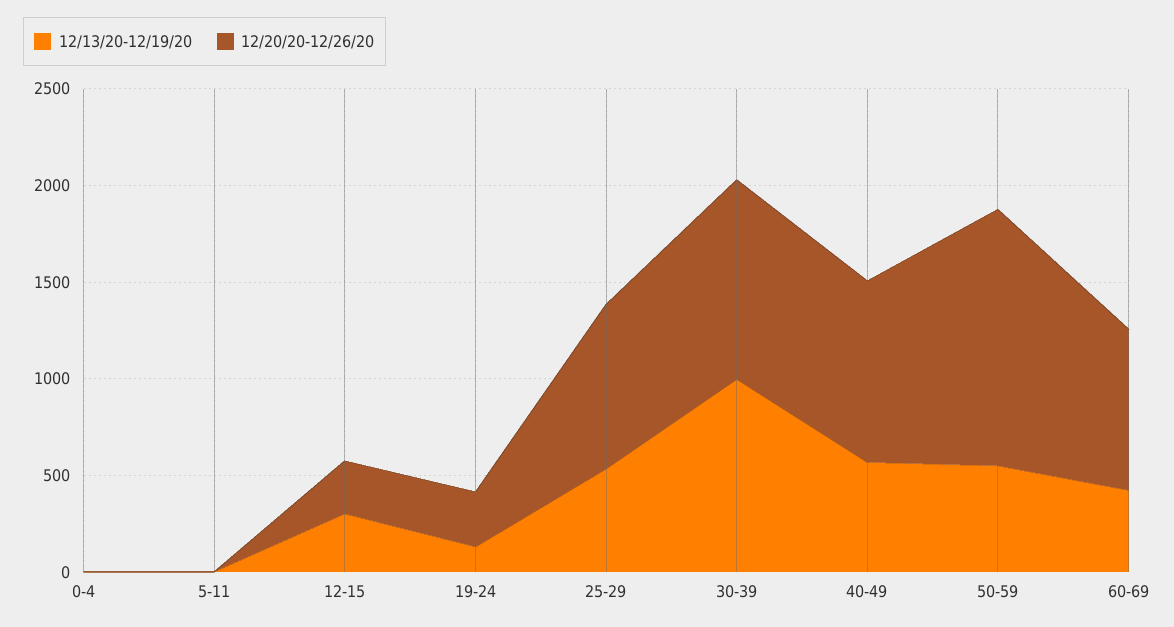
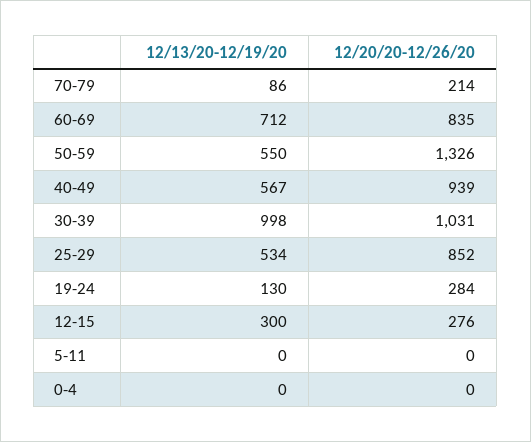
12/13/20-12/19/20, 60-69: 400 -> 712
12/13/20-12/19/20, 70-79: none -> 86
12/20/20-12/26/20, 70-79: none -> 214

